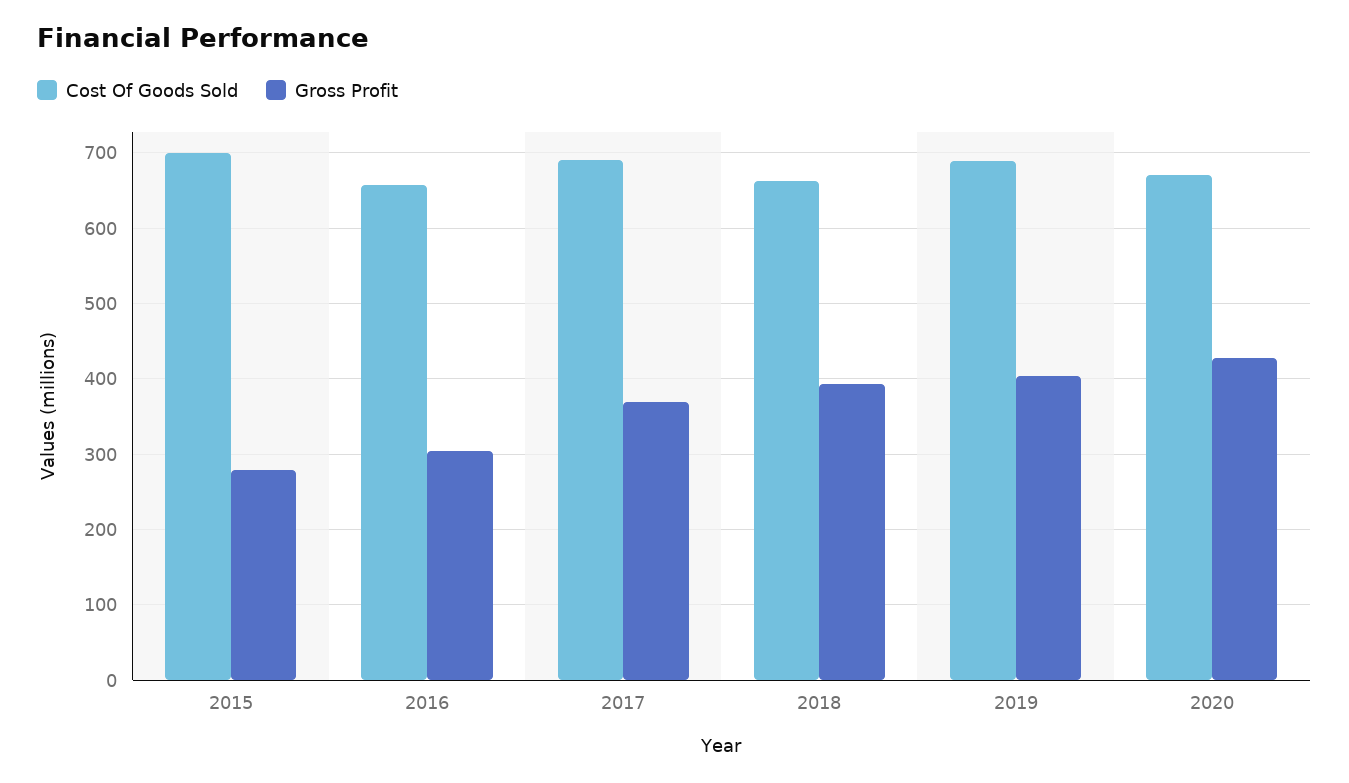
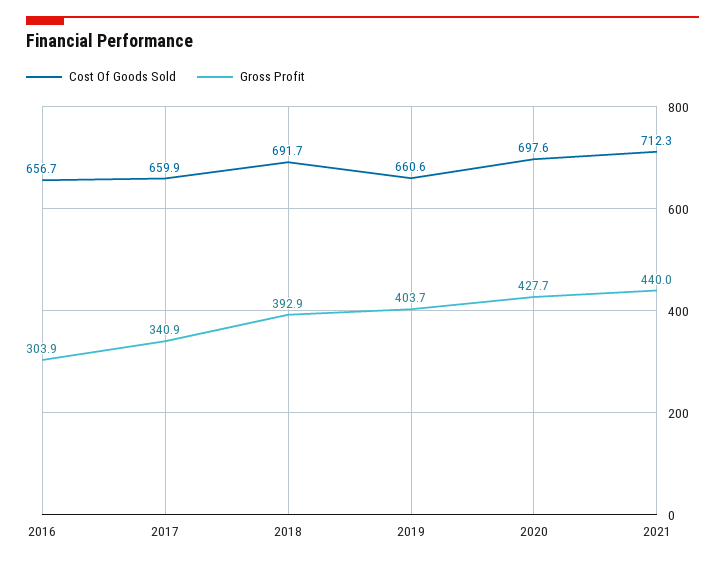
Cost Of Goods Sold, 2015: 700 -> none
Gross Profit, 2015: 280 -> none
Cost Of Goods Sold, 2017: 690 -> 659.9
Gross Profit, 2017: 370 -> 340.9
Cost Of Goods Sold, 2018: 660 -> 691.7
Cost Of Goods Sold, 2019: 690 -> 660.6
Cost Of Goods Sold, 2020: 670 -> 697.6
Cost Of Goods Sold, 2021: none -> 712.3
Gross Profit, 2021: none -> 440

